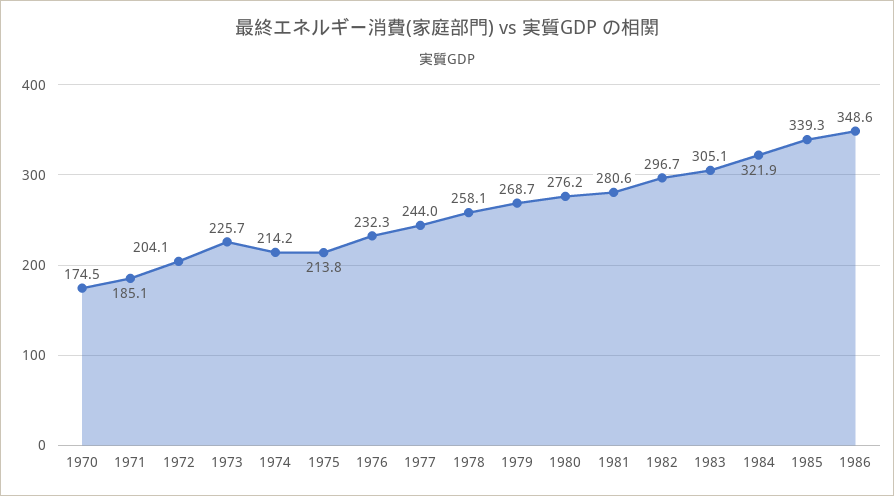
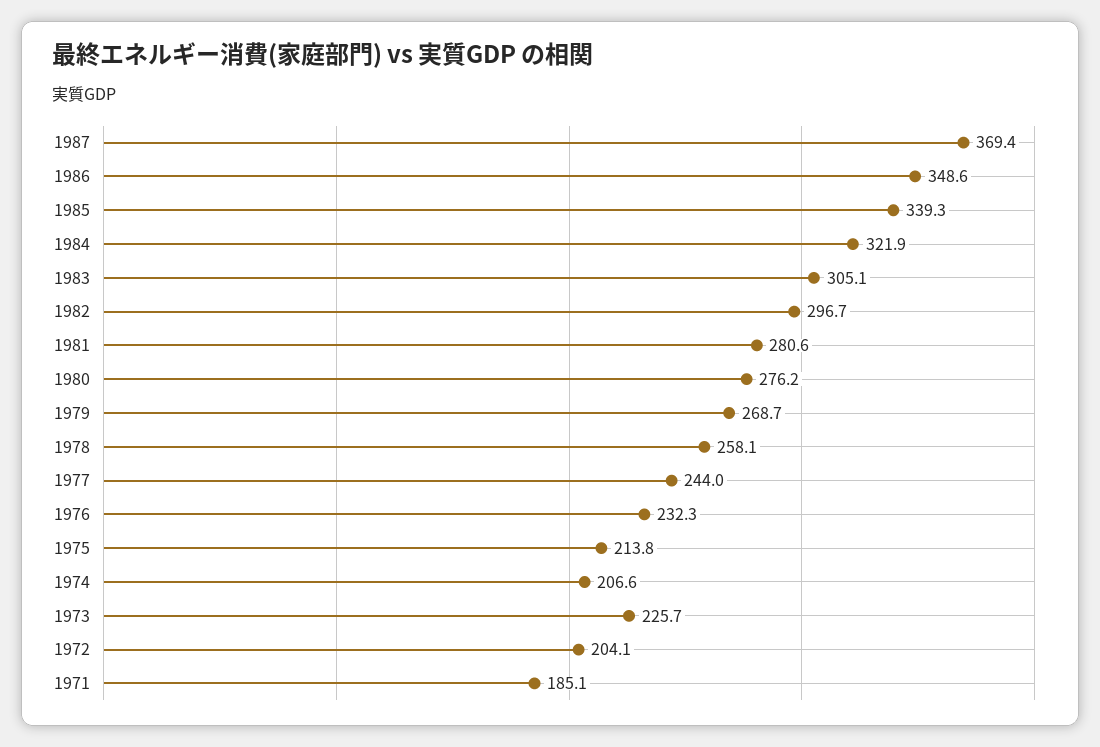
1970: 174.5 -> none
1974: 214.2 -> 206.6
1987: none -> 369.4

